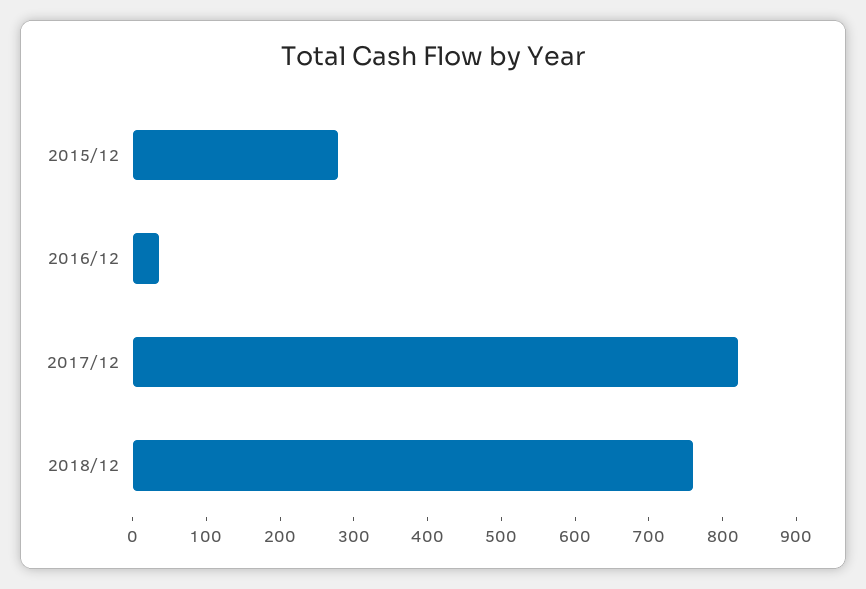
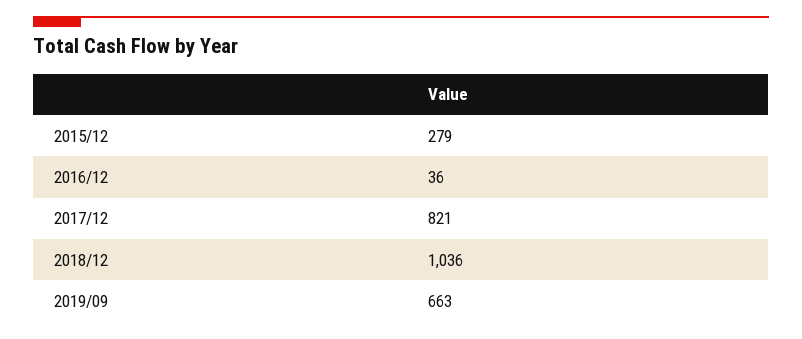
2018/12: 760 -> 1036
2019/09: none -> 663

